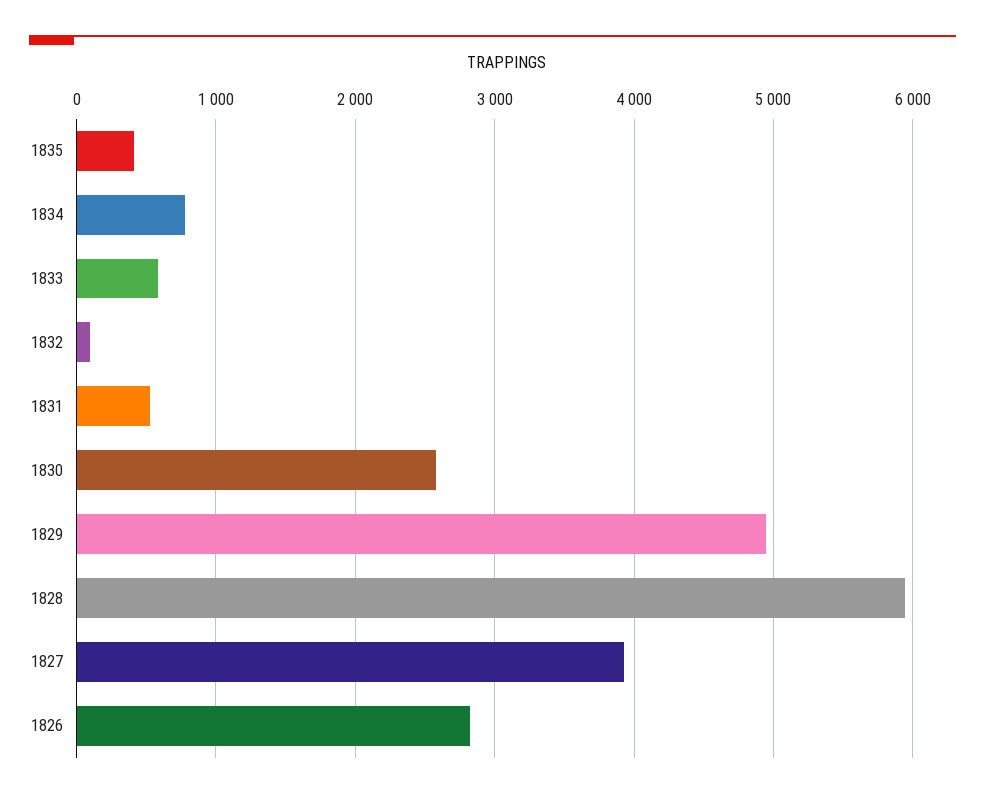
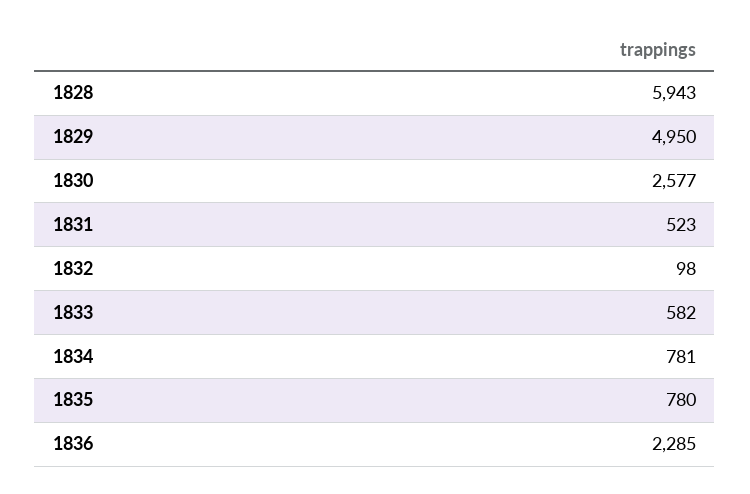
1835: 400 -> 780
1827: 3900 -> none
1826: 2800 -> none
1836: none -> 2285

